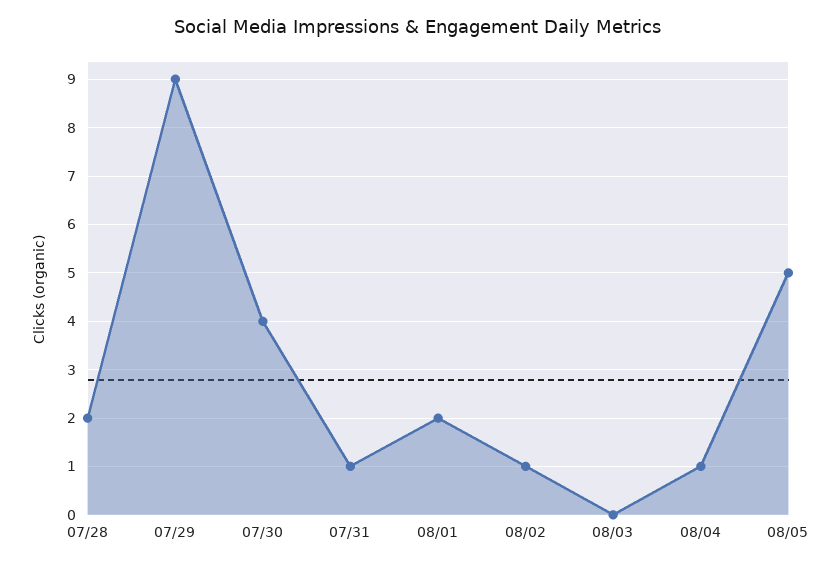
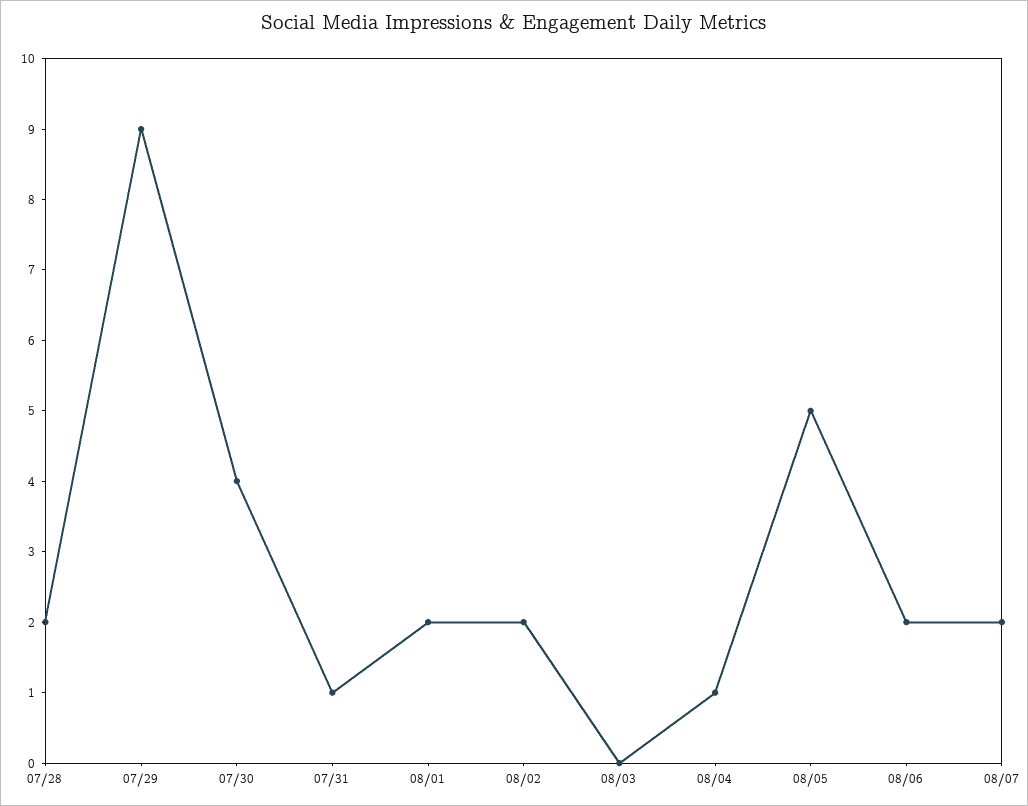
08/02: 1 -> 2
08/06: none -> 2
08/07: none -> 2

